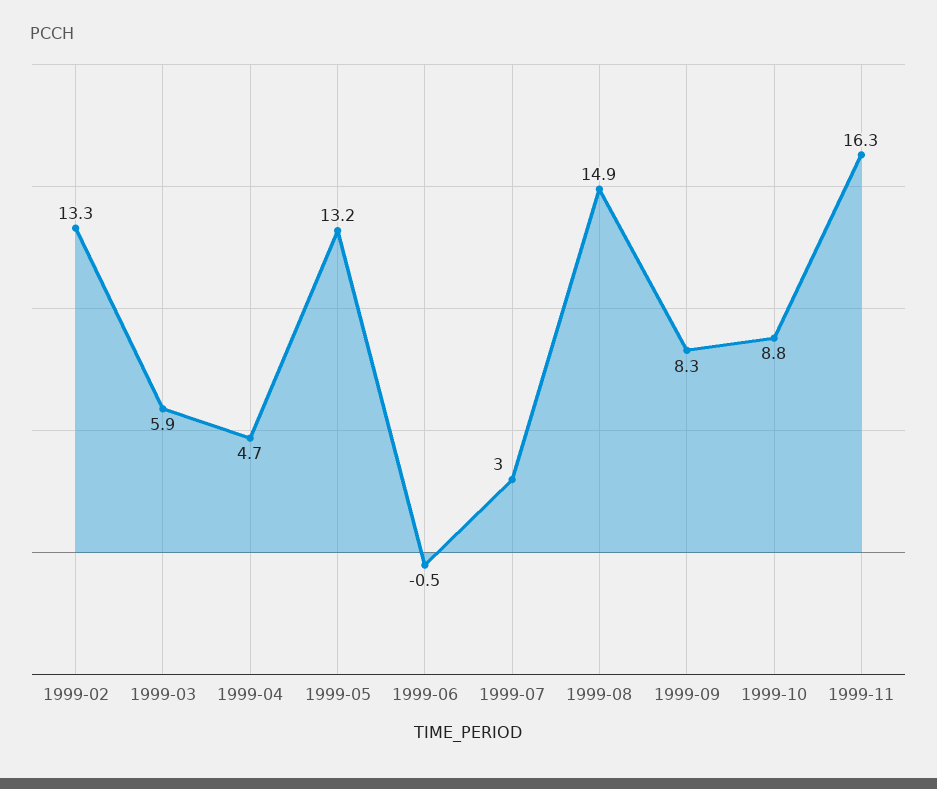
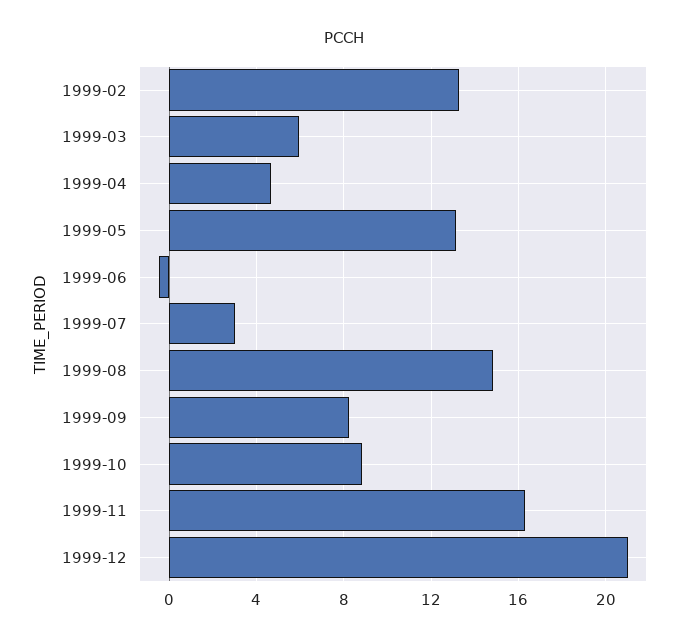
1999-12: none -> 21

